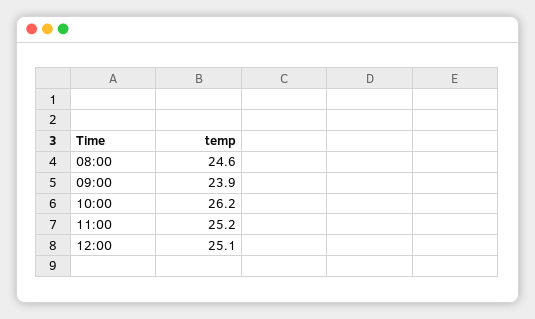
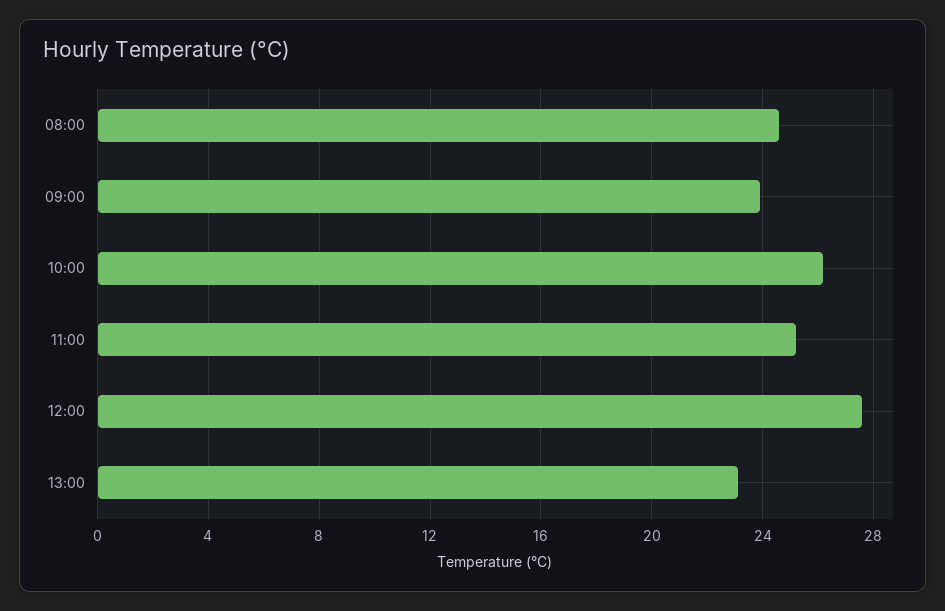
12:00: 25.1 -> 27.5
13:00: none -> 23

